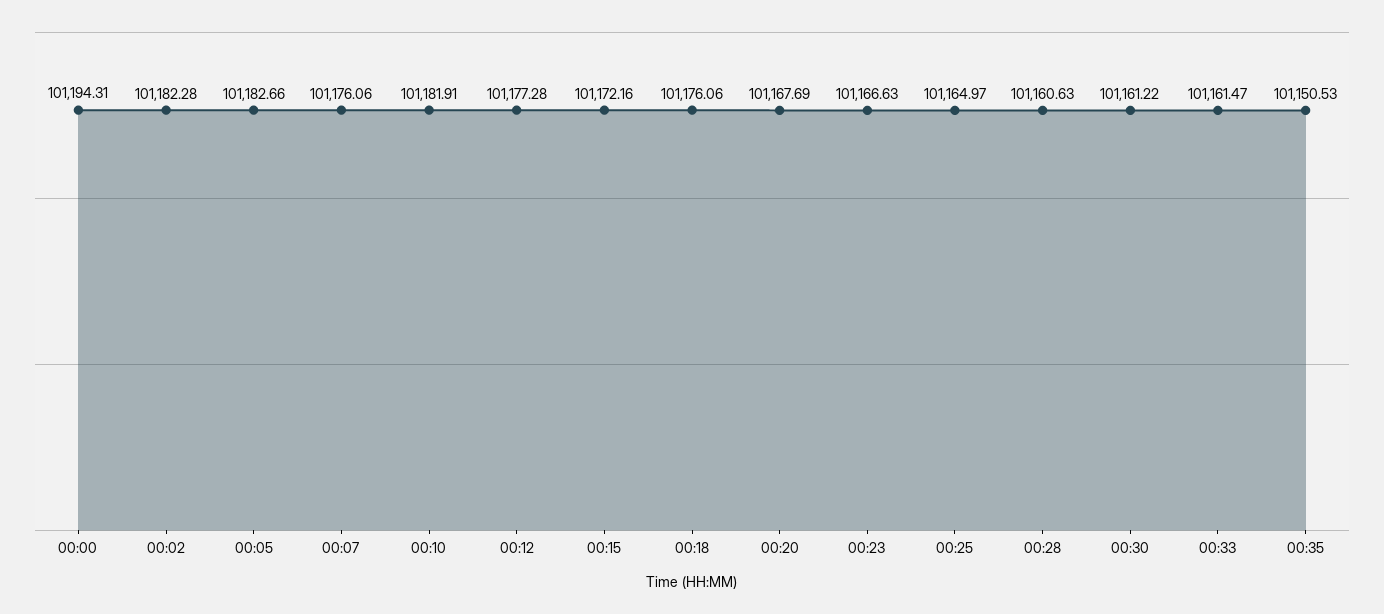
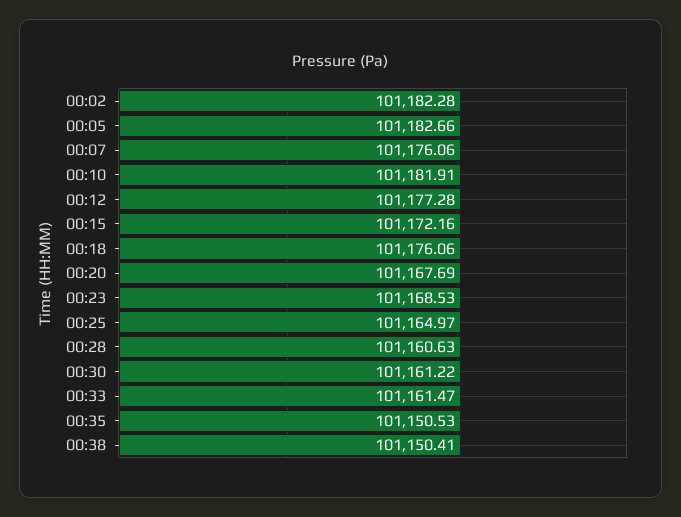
00:00: 101194.31 -> none
00:23: 101166.63 -> 101168.53
00:38: none -> 101150.41

